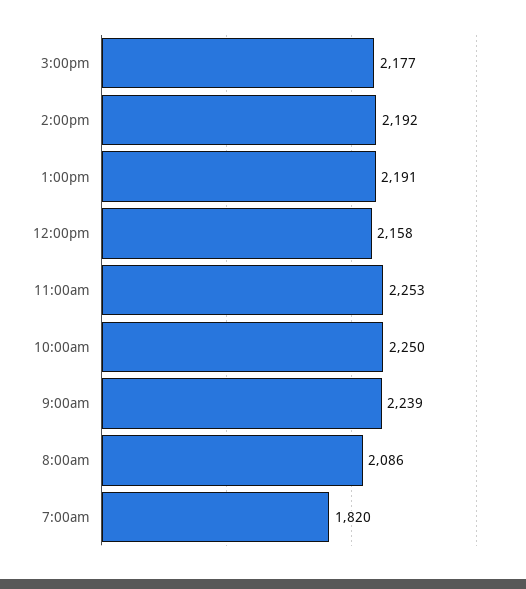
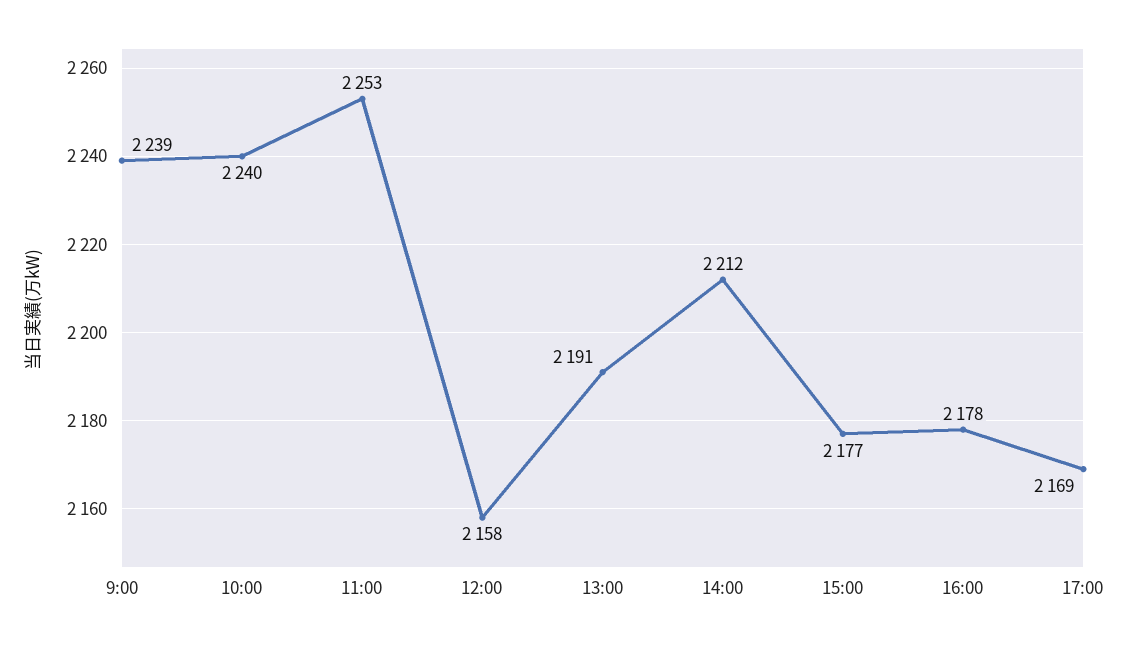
2:00pm: 2192 -> 2212
10:00am: 2250 -> 2240
8:00am: 2086 -> none
7:00am: 1820 -> none
16:00: none -> 2178
17:00: none -> 2169

